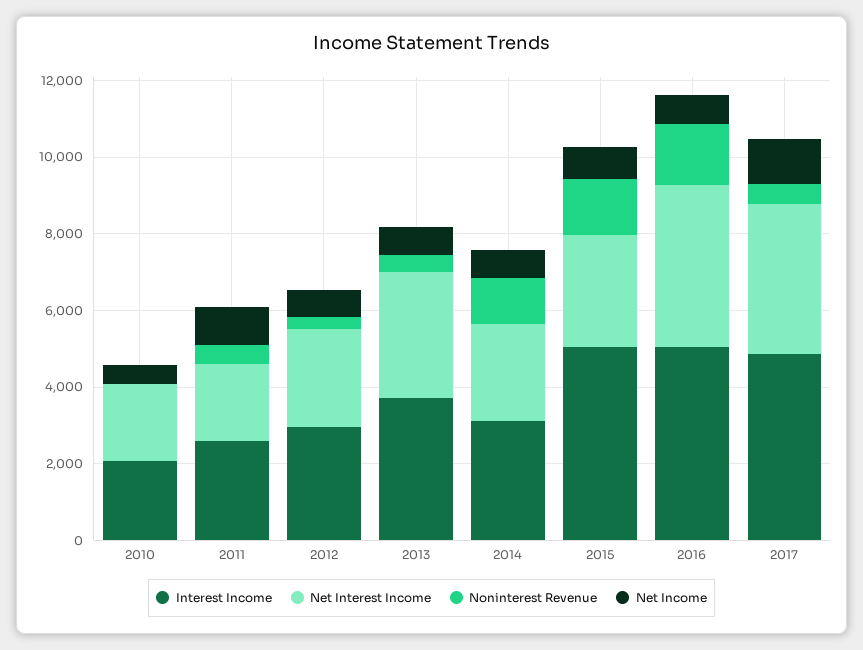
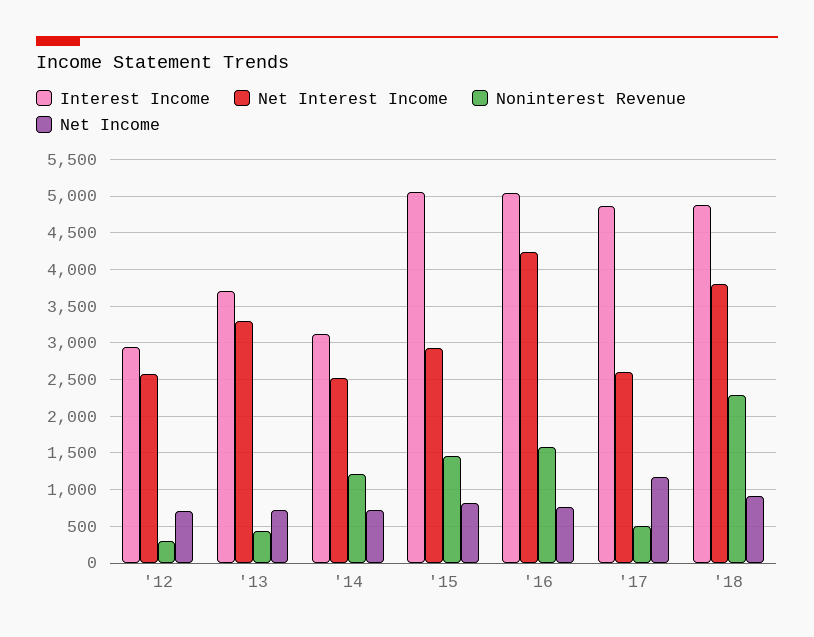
Interest Income, 2010: 2000 -> none
Net Interest Income, 2010: 2000 -> none
Noninterest Revenue, 2010: 0 -> none
Net Income, 2010: 500 -> none
Interest Income, 2011: 2500 -> none
Net Interest Income, 2011: 2000 -> none
Noninterest Revenue, 2011: 500 -> none
Net Income, 2011: 1000 -> none
Net Interest Income, 2017: 4000 -> 2600
Interest Income, '18: none -> 4900
Net Interest Income, '18: none -> 3800
Noninterest Revenue, '18: none -> 2300
Net Income, '18: none -> 900

